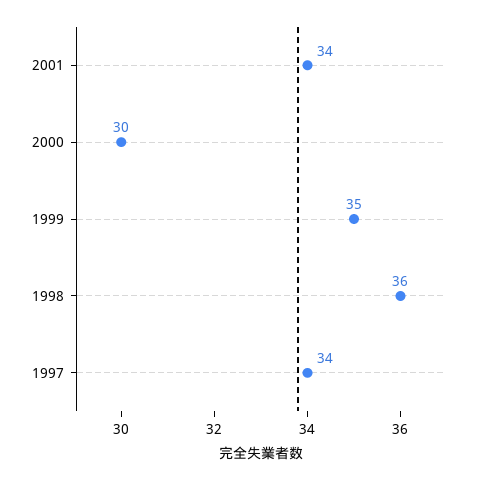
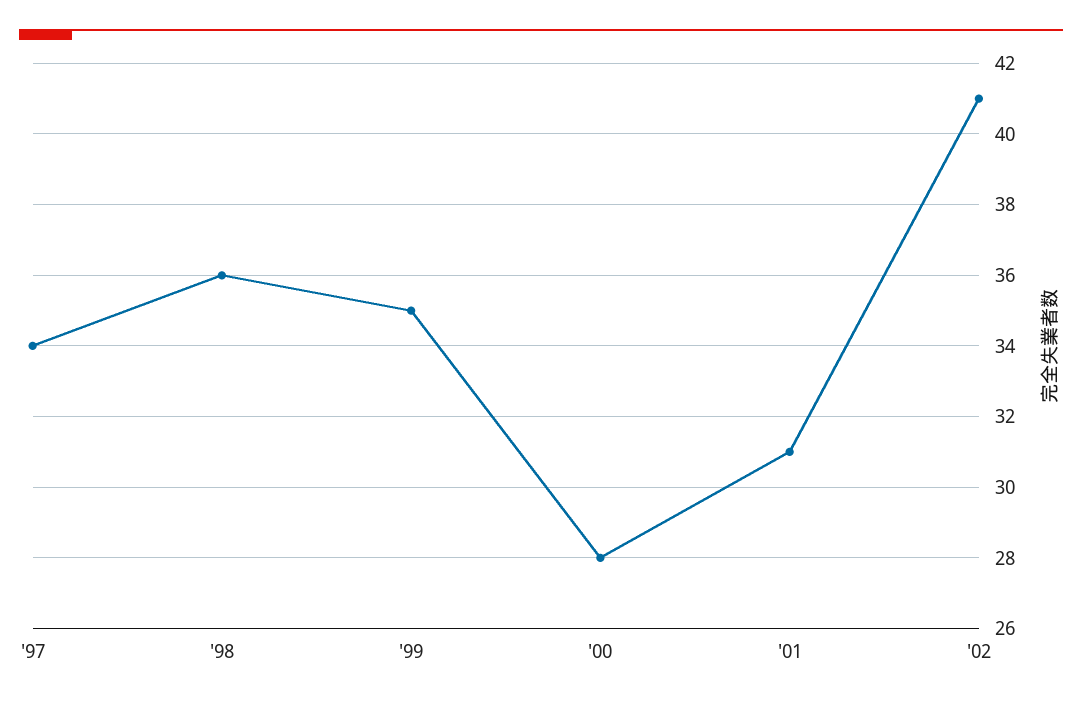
2001: 34 -> 31
2000: 30 -> 28
'02: none -> 41

